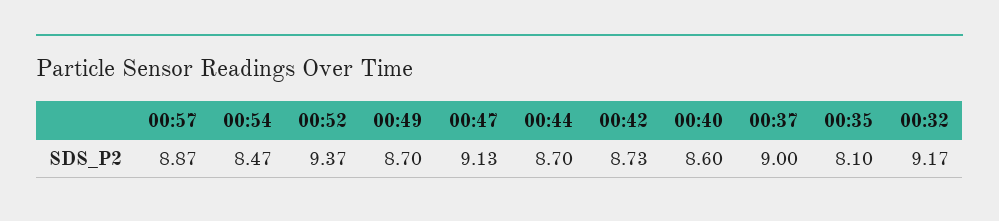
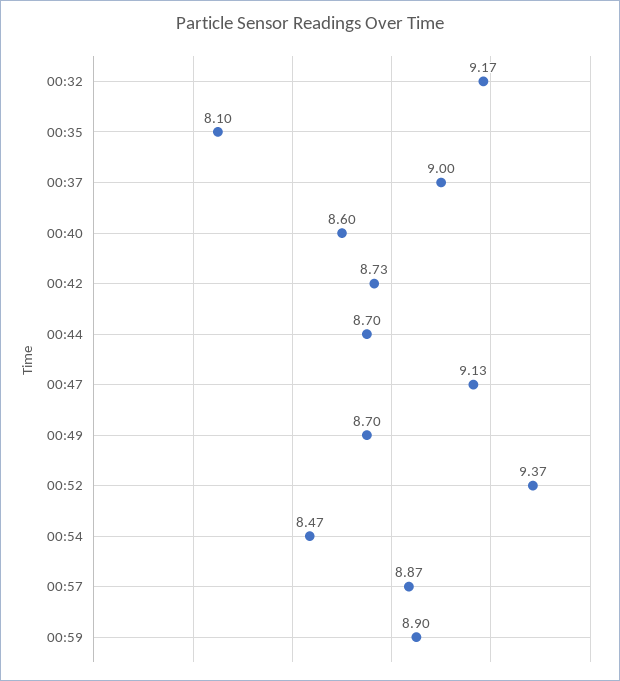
00:59: none -> 8.9

